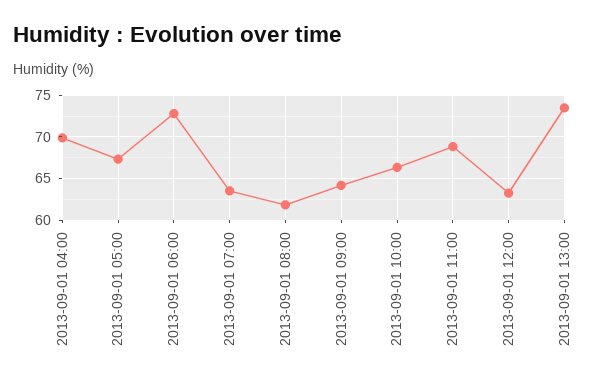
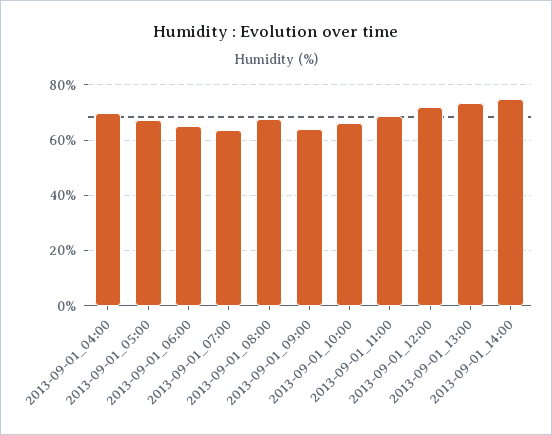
2013-09-01 06:00: 73 -> 65
2013-09-01 08:00: 62 -> 67.5
2013-09-01 12:00: 63 -> 72.5
2013-09-01_14:00: none -> 75

